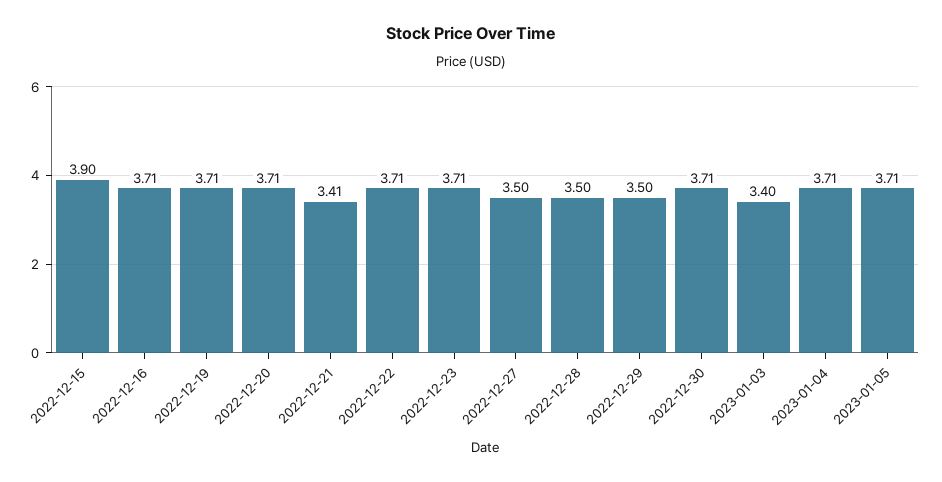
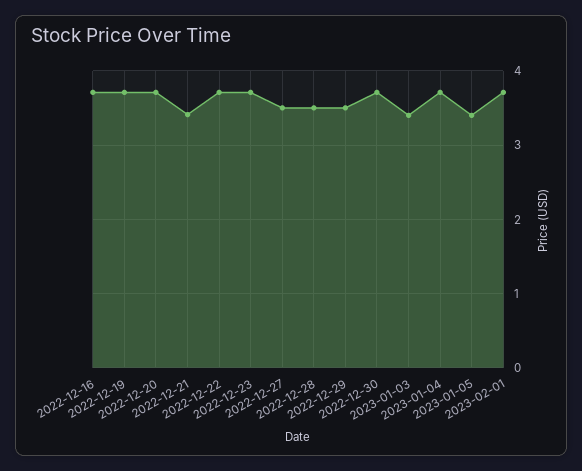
2022-12-15: 3.9 -> none
2023-01-05: 3.71 -> 3.4
2023-02-01: none -> 3.7

